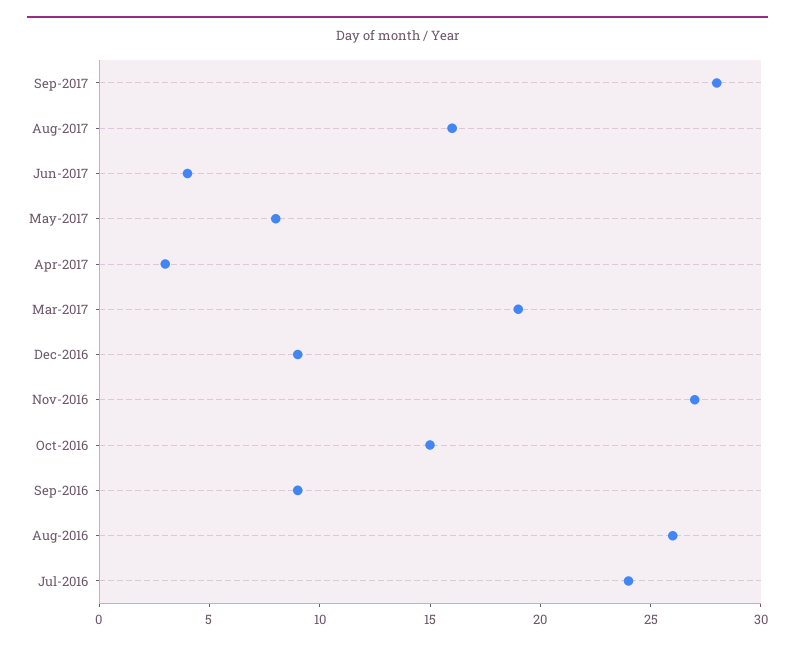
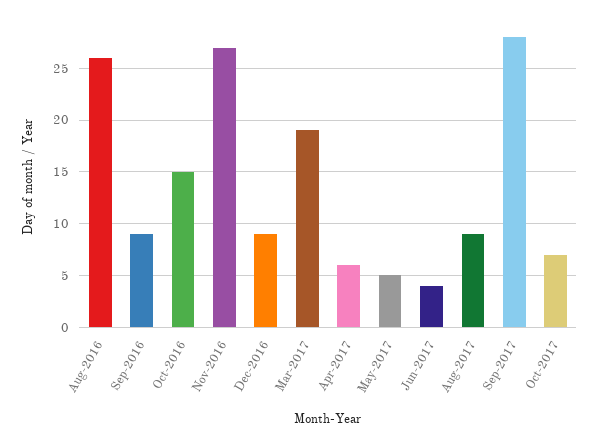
Aug-2017: 16 -> 9
May-2017: 8 -> 5
Apr-2017: 3 -> 6
Jul-2016: 24 -> none
Oct-2017: none -> 7

